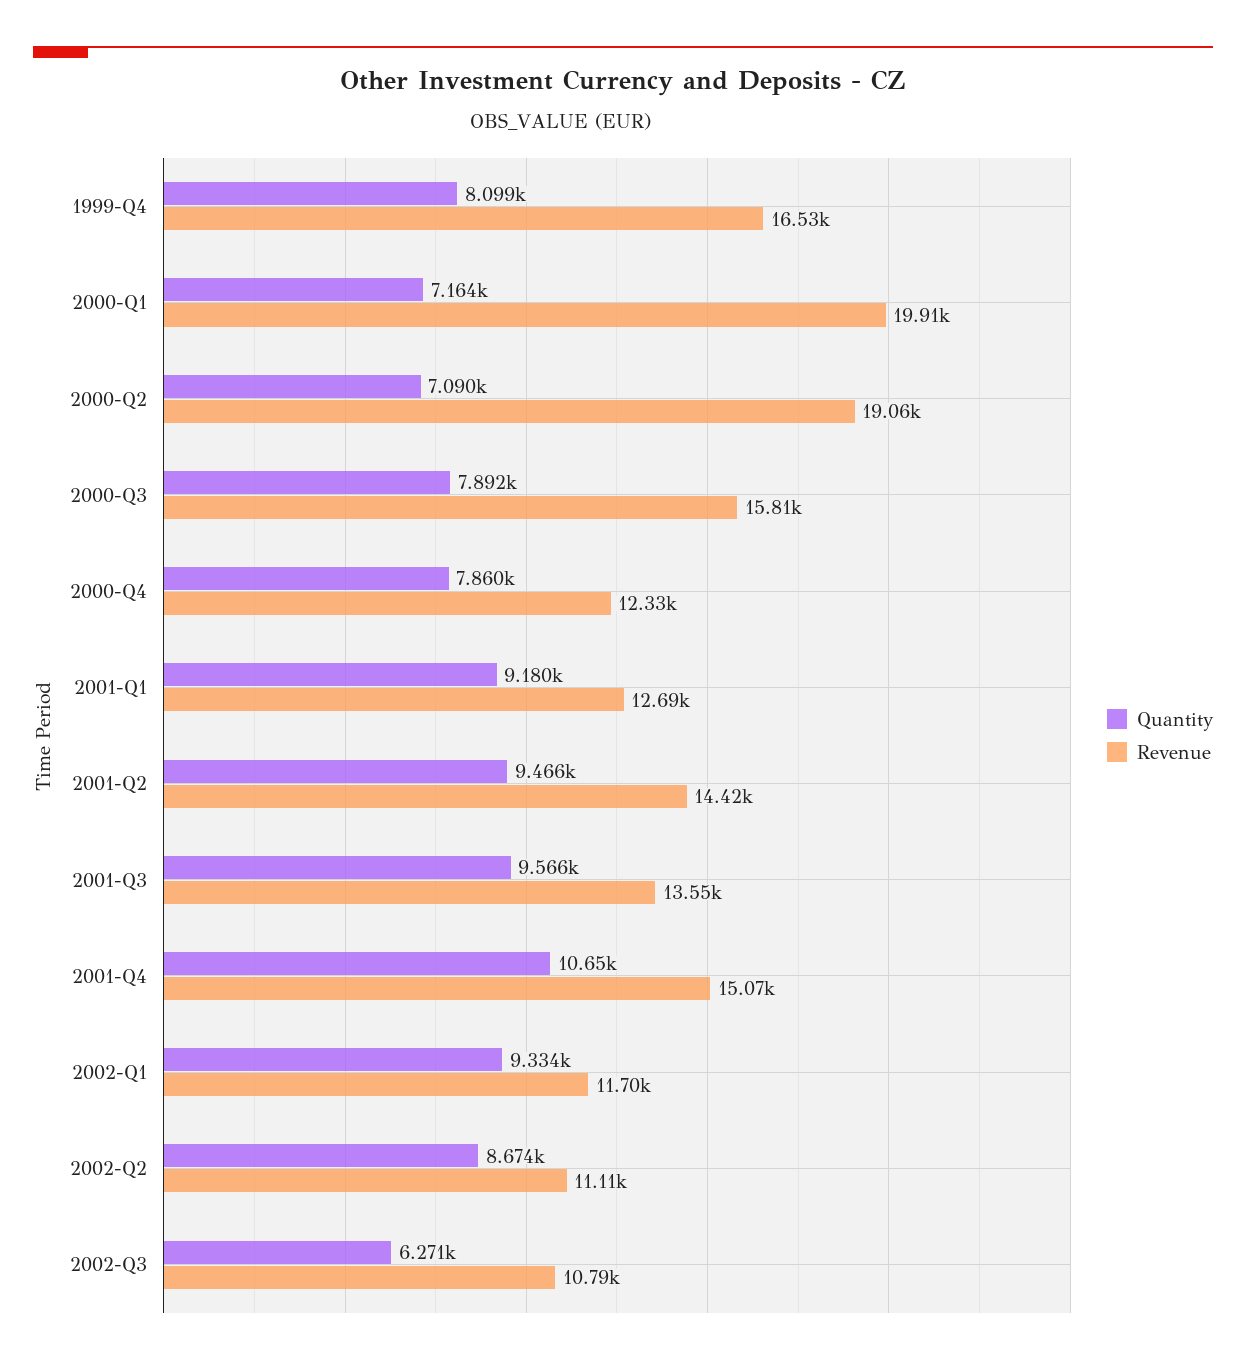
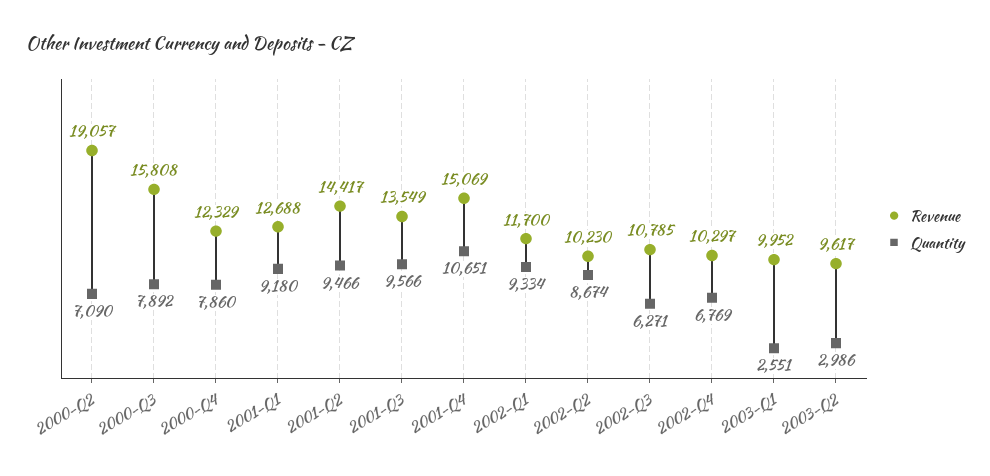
Quantity, 1999-Q4: 8099 -> none
Revenue, 1999-Q4: 16530 -> none
Quantity, 2000-Q1: 7164 -> none
Revenue, 2000-Q1: 19910 -> none
Revenue, 2002-Q2: 11110 -> 10230
Revenue, 2002-Q4: none -> 10297
Quantity, 2002-Q4: none -> 6769
Revenue, 2003-Q1: none -> 9952
Quantity, 2003-Q1: none -> 2551
Revenue, 2003-Q2: none -> 9617
Quantity, 2003-Q2: none -> 2986

